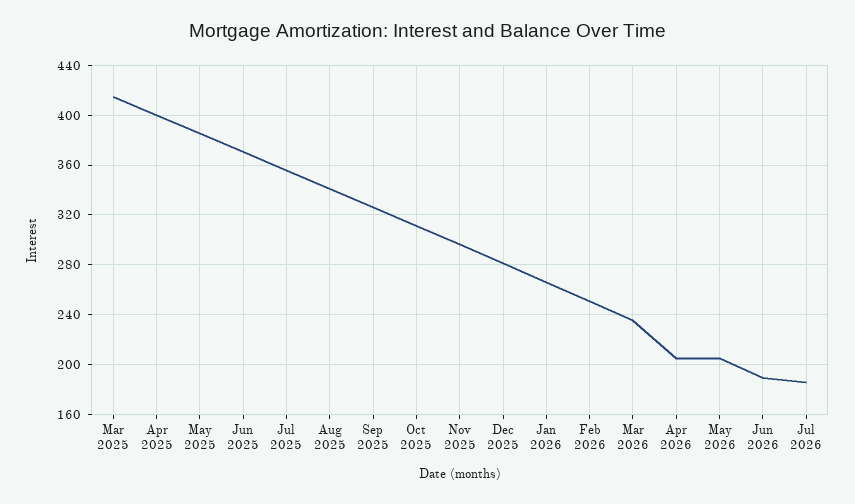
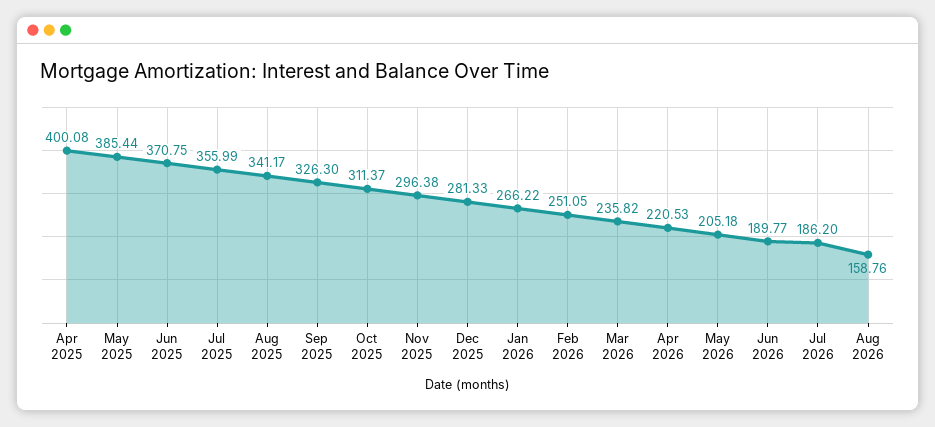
Mar 2025: 415 -> none
Apr 2026: 205 -> 220.53
Aug 2026: none -> 158.76

